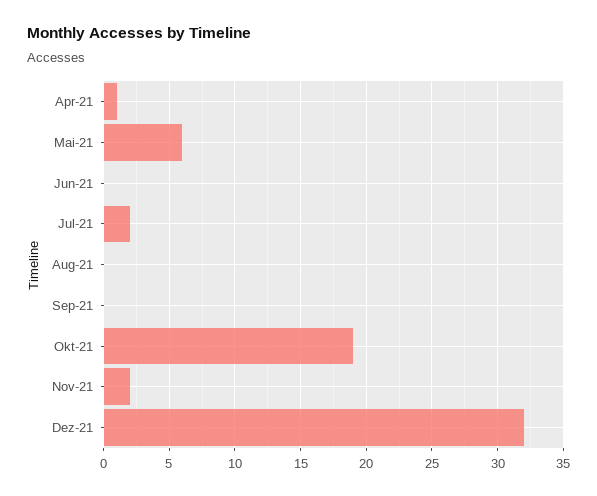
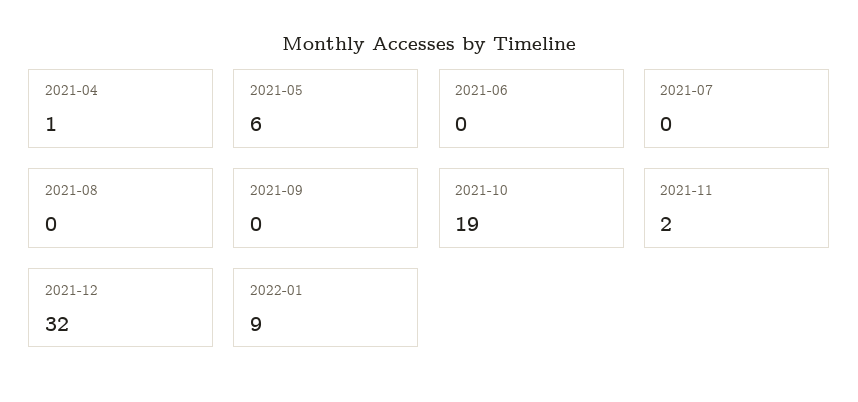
Jul-21: 2 -> 0
2022-01: none -> 9

